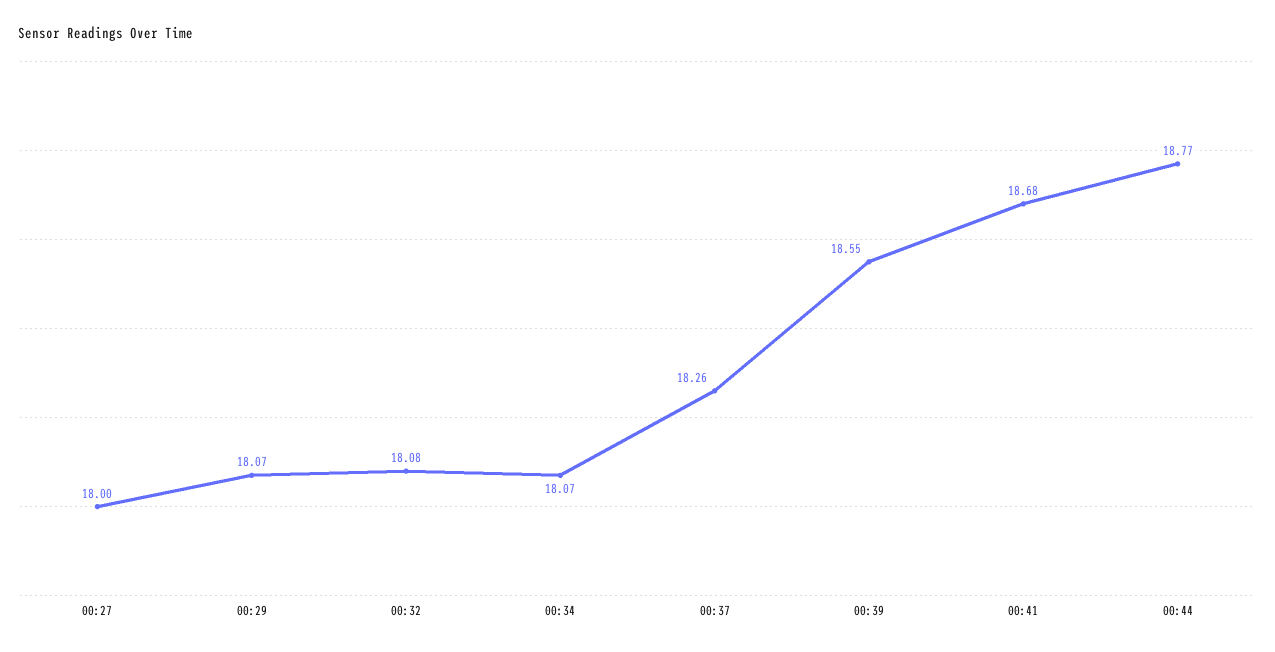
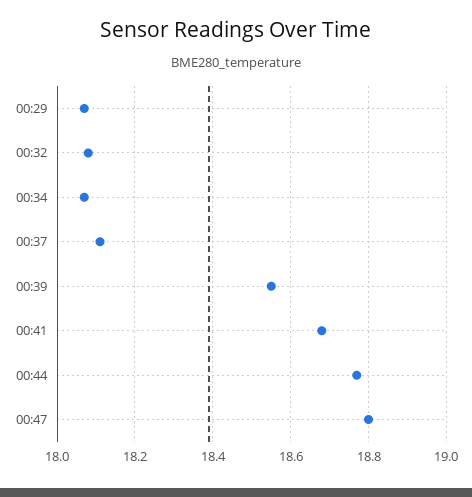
00:27: 18 -> none
00:37: 18.26 -> 18.1
00:47: none -> 18.8

